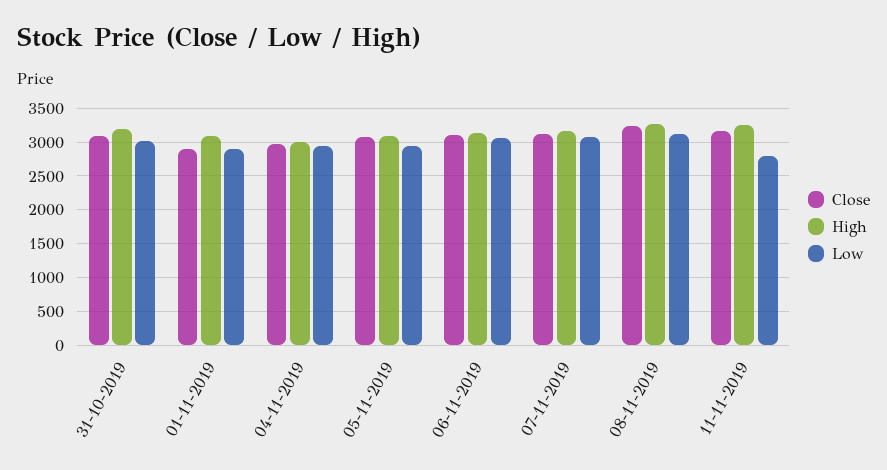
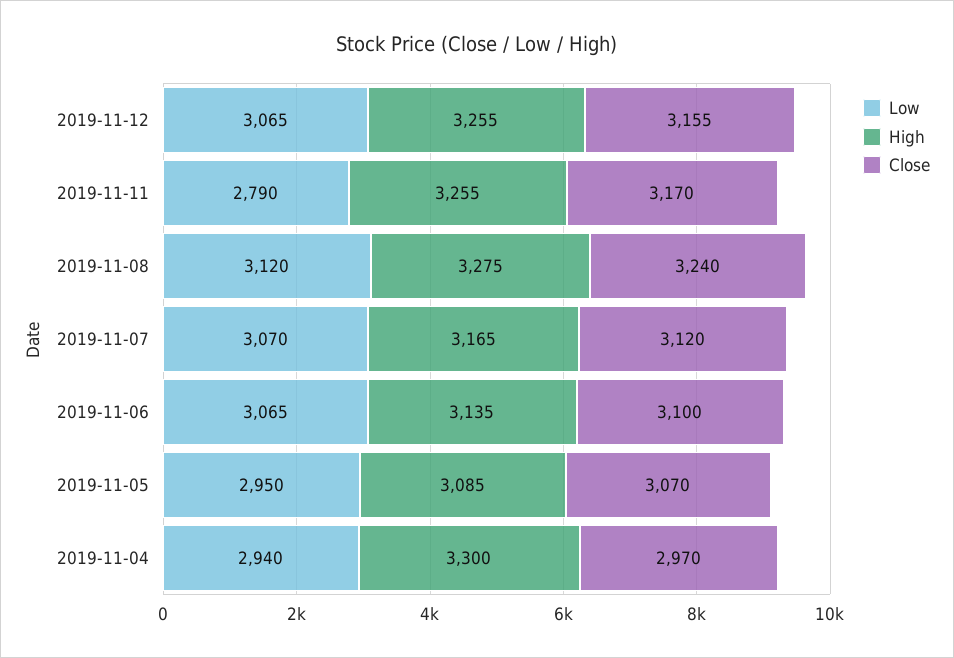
Close, 31-10-2019: 3100 -> none
High, 31-10-2019: 3200 -> none
Low, 31-10-2019: 3000 -> none
Close, 01-11-2019: 2900 -> none
High, 01-11-2019: 3100 -> none
Low, 01-11-2019: 2900 -> none
High, 04-11-2019: 3000 -> 3300
Low, 2019-11-12: none -> 3065
High, 2019-11-12: none -> 3255
Close, 2019-11-12: none -> 3155

